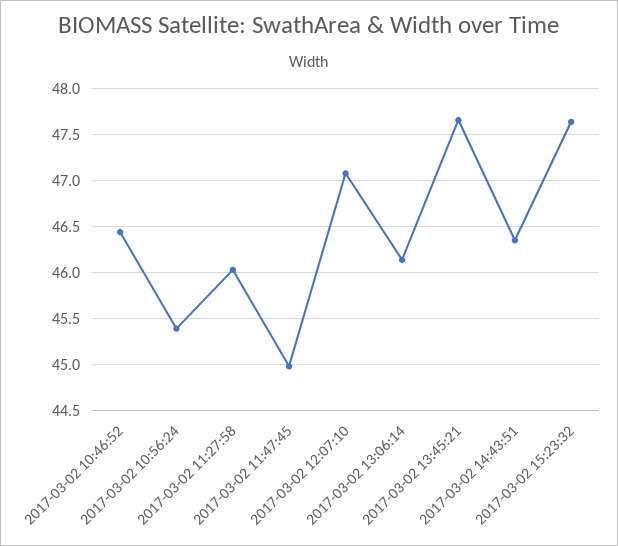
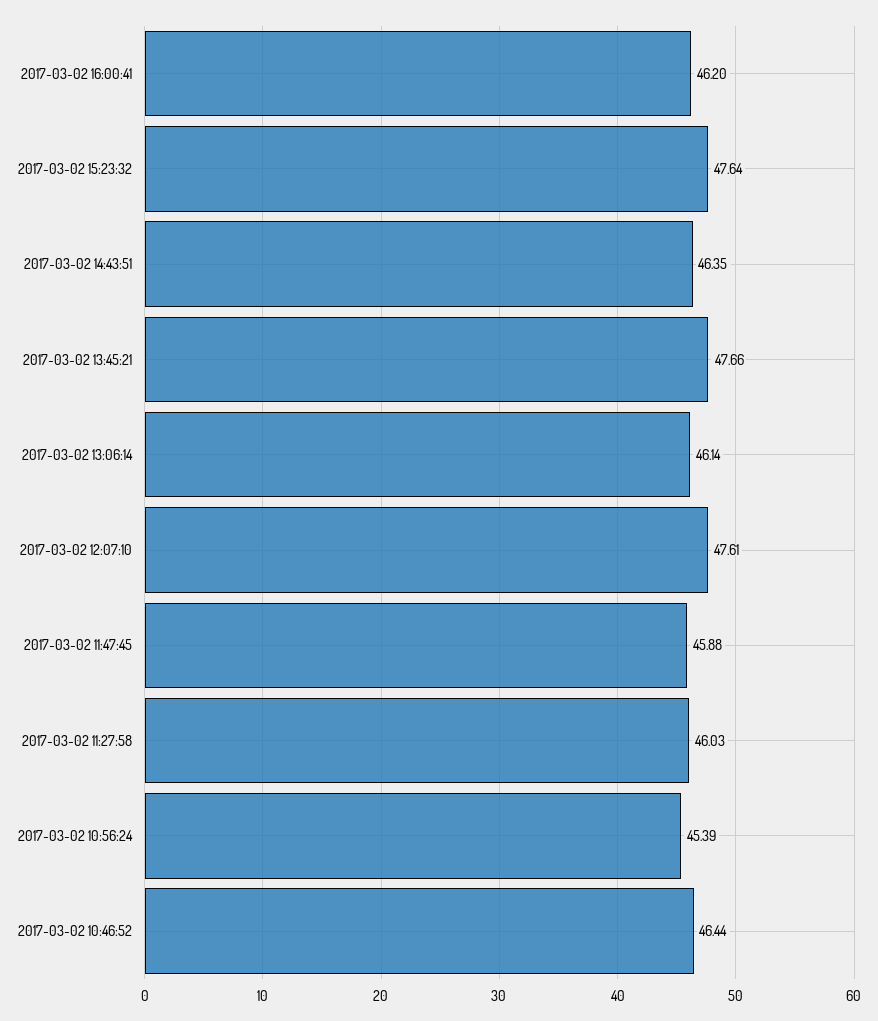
2017-03-02 11:47:45: 45 -> 45.88
2017-03-02 12:07:10: 47.1 -> 47.61
2017-03-02 16:00:41: none -> 46.2

